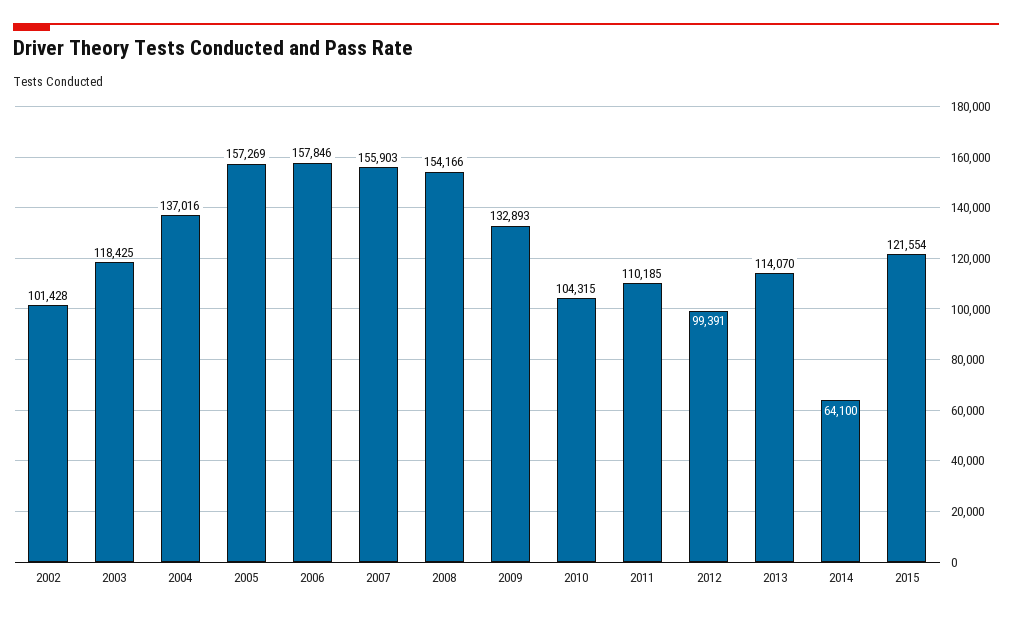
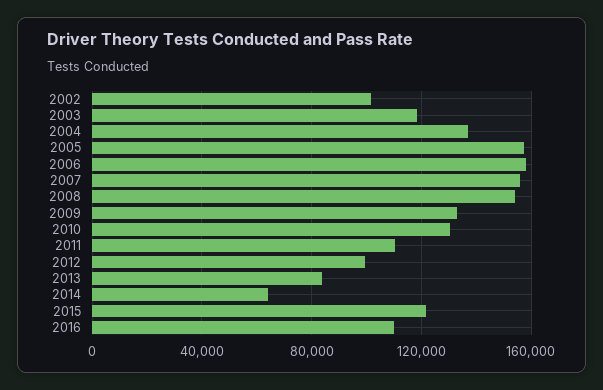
2010: 104315 -> 130000
2013: 114070 -> 85000
2016: none -> 110000

